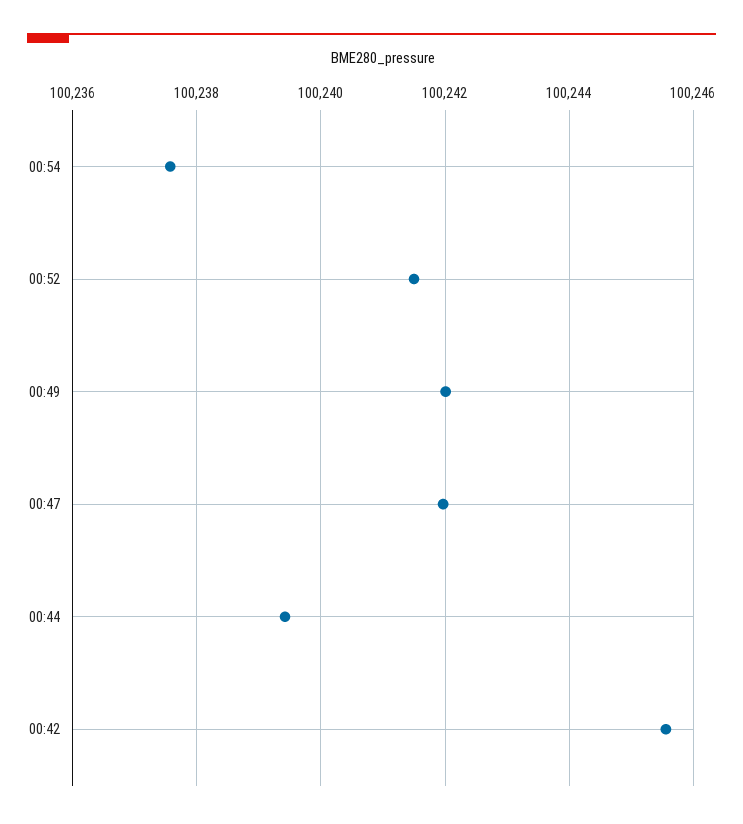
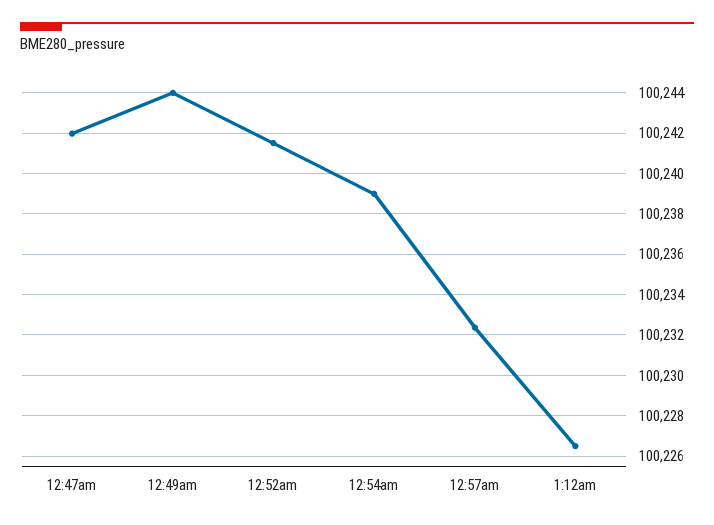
00:54: 100237.6 -> 100239
00:49: 100242 -> 100244
00:44: 100239.4 -> none
00:42: 100245.6 -> none
12:57am: none -> 100232.5
1:12am: none -> 100226.5

